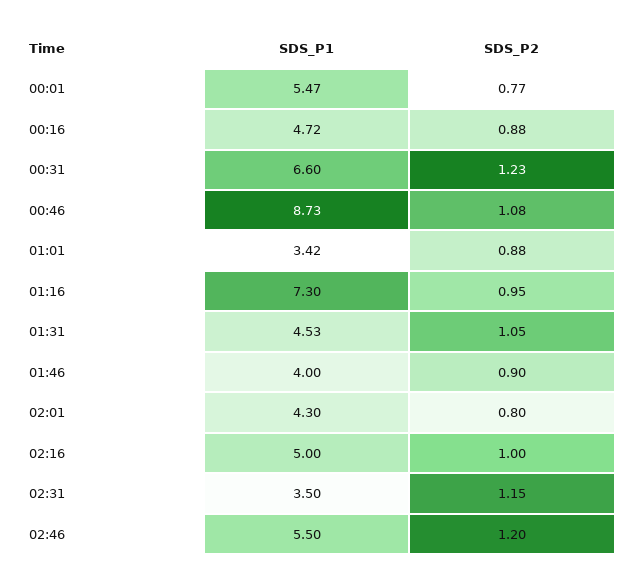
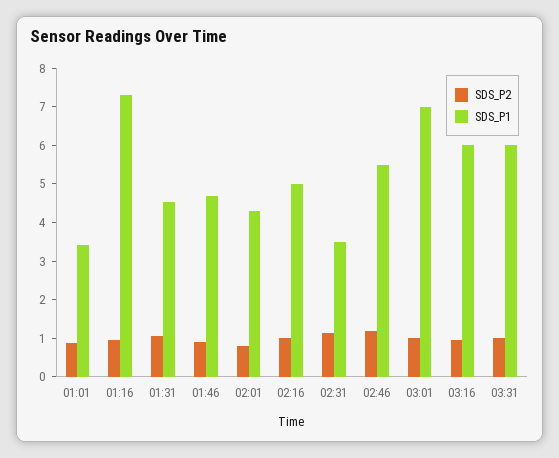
SDS_P1, 00:01: 5.47 -> none
SDS_P2, 00:01: 0.77 -> none
SDS_P1, 00:16: 4.72 -> none
SDS_P2, 00:16: 0.88 -> none
SDS_P1, 00:31: 6.6 -> none
SDS_P2, 00:31: 1.23 -> none
SDS_P1, 00:46: 8.73 -> none
SDS_P2, 00:46: 1.08 -> none
SDS_P1, 01:46: 4 -> 4.75
SDS_P2, 03:01: none -> 1
SDS_P1, 03:01: none -> 7
SDS_P2, 03:16: none -> 1
SDS_P1, 03:16: none -> 6
SDS_P2, 03:31: none -> 1
SDS_P1, 03:31: none -> 6

